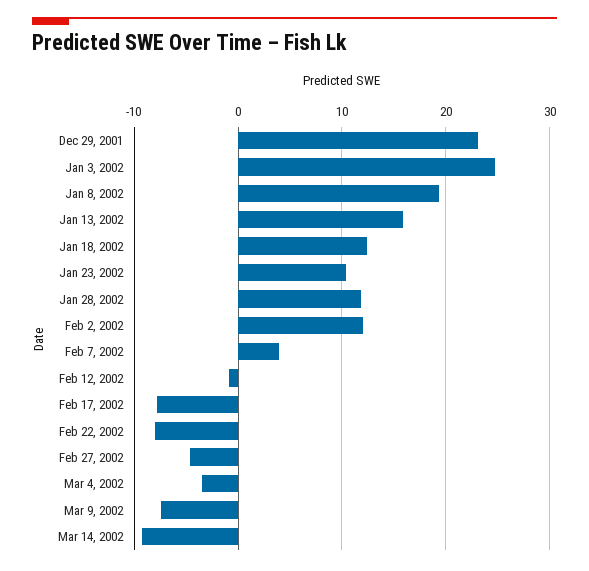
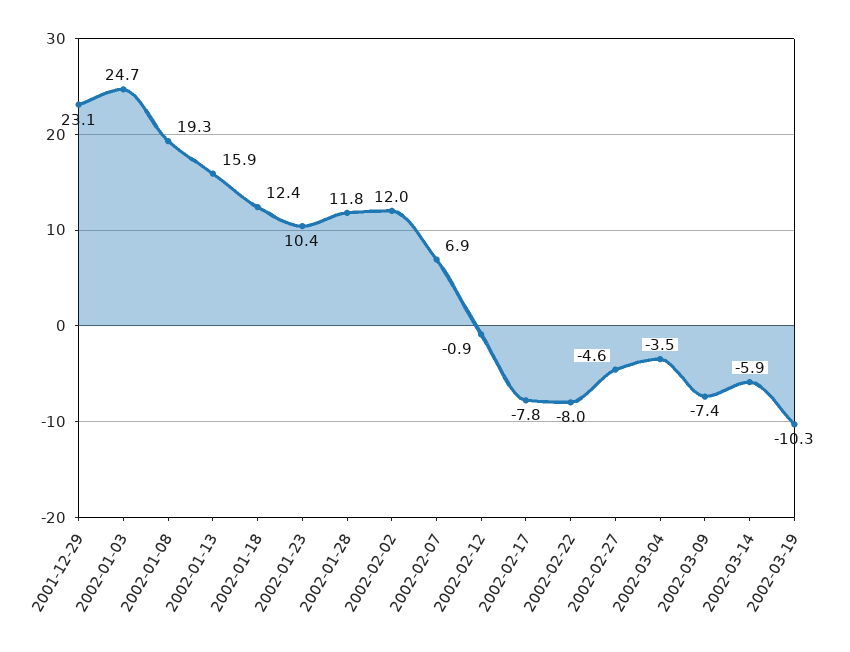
Feb 7, 2002: 4 -> 6.9
Mar 14, 2002: -9 -> -5.9
2002-03-19: none -> -10.3

